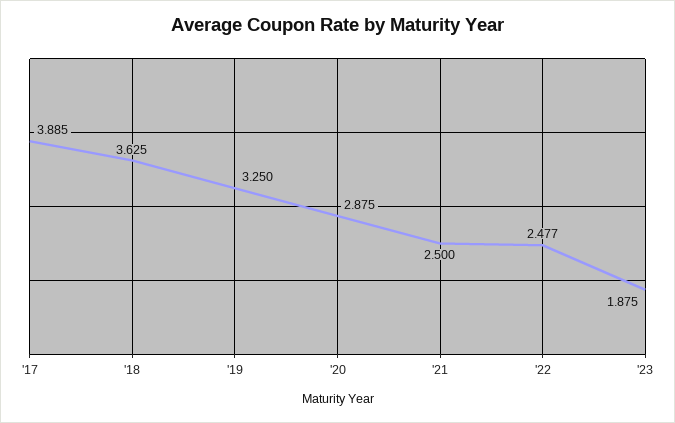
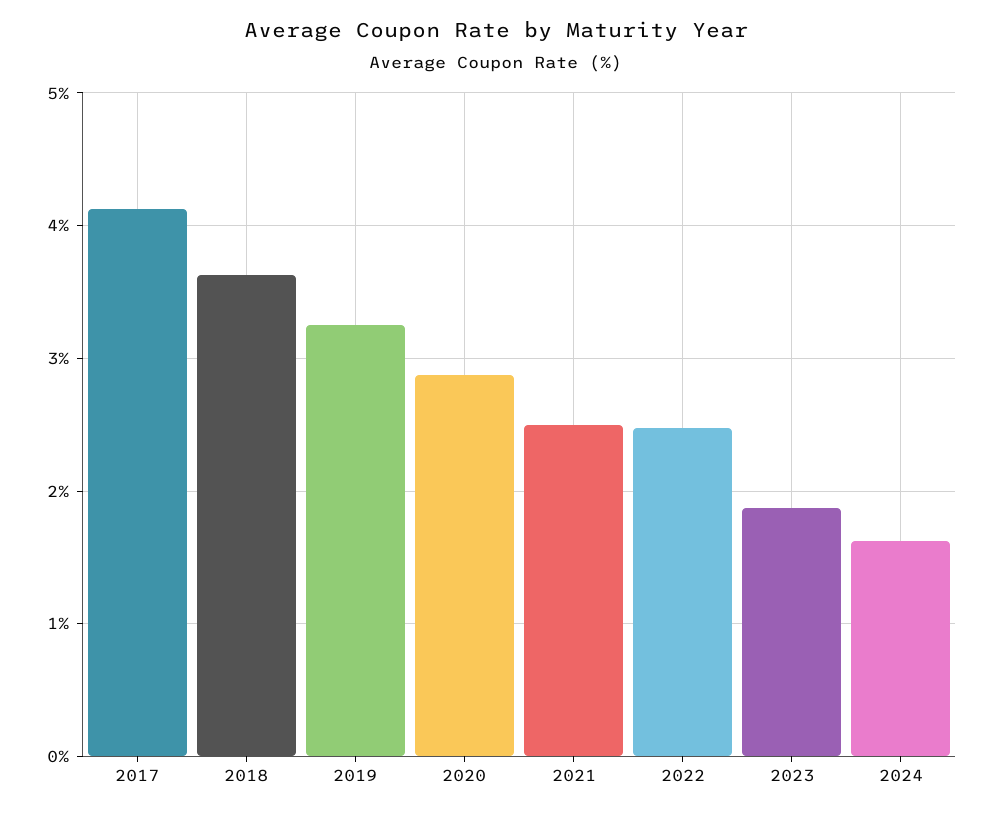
'17: 3.885 -> 4.1
2024: none -> 1.6

